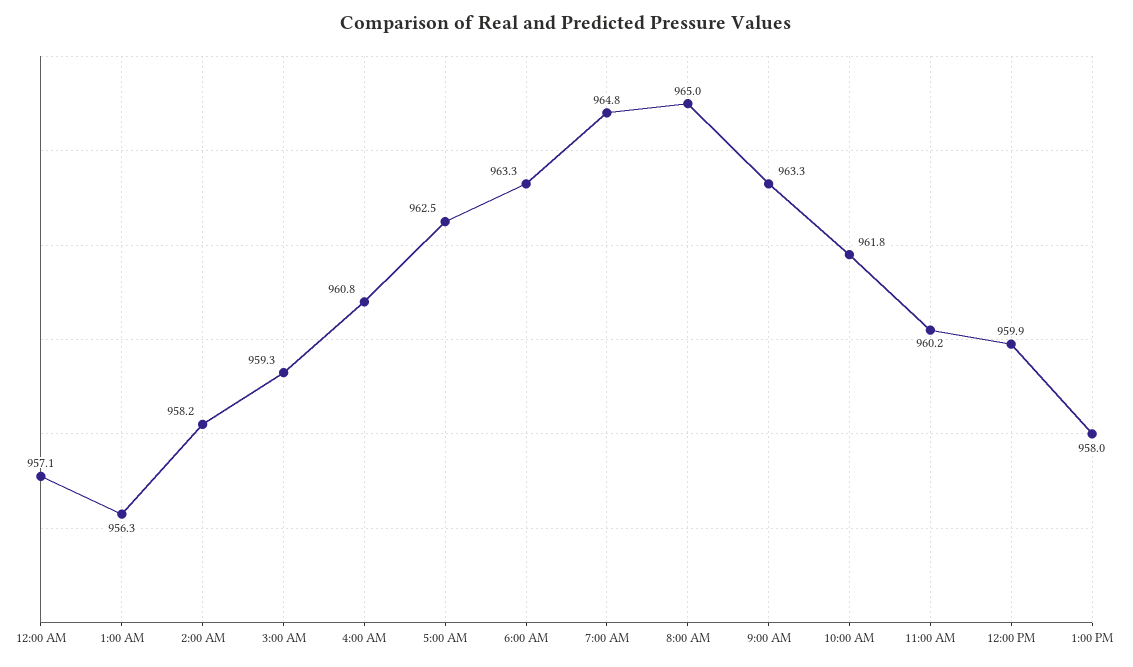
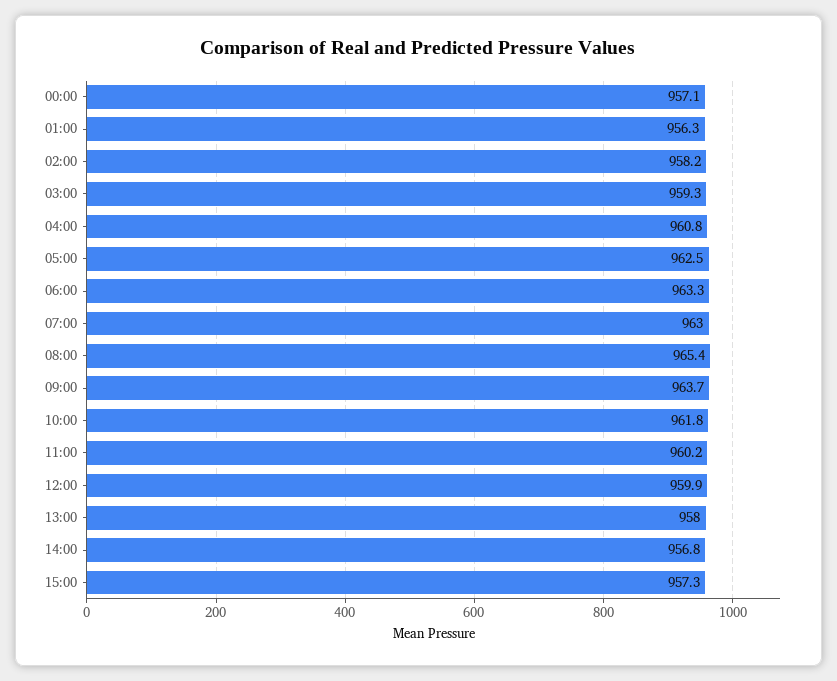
7:00 AM: 964.8 -> 963
8:00 AM: 965 -> 965.4
9:00 AM: 963.3 -> 963.7
14:00: none -> 956.8
15:00: none -> 957.3

